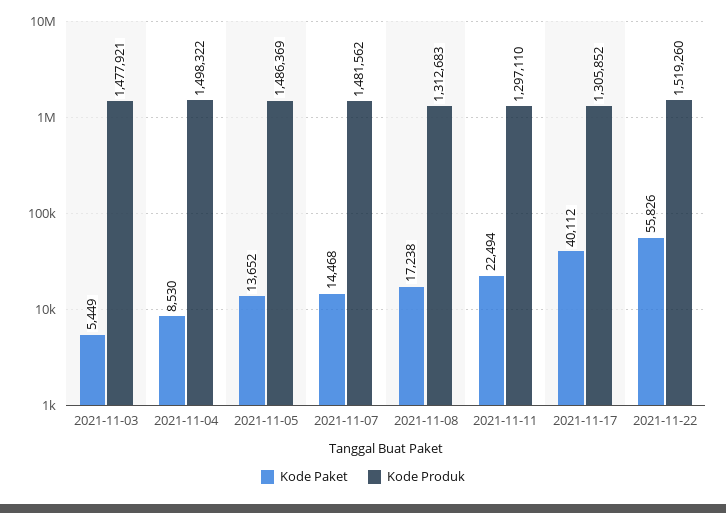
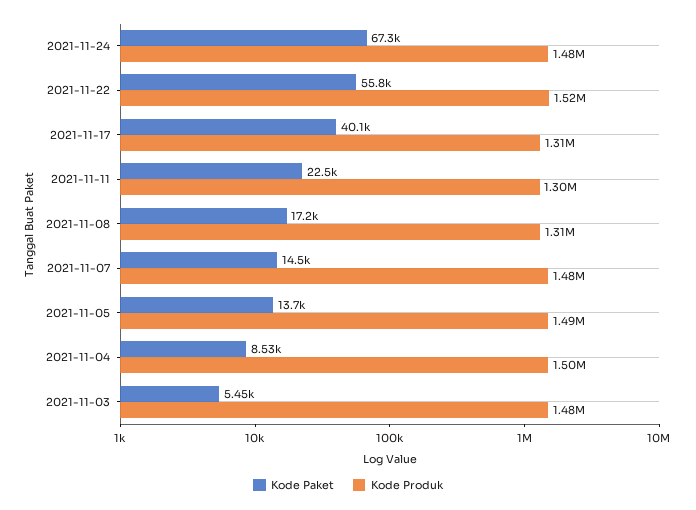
Kode Paket, 2021-11-24: none -> 67300
Kode Produk, 2021-11-24: none -> 1480000

